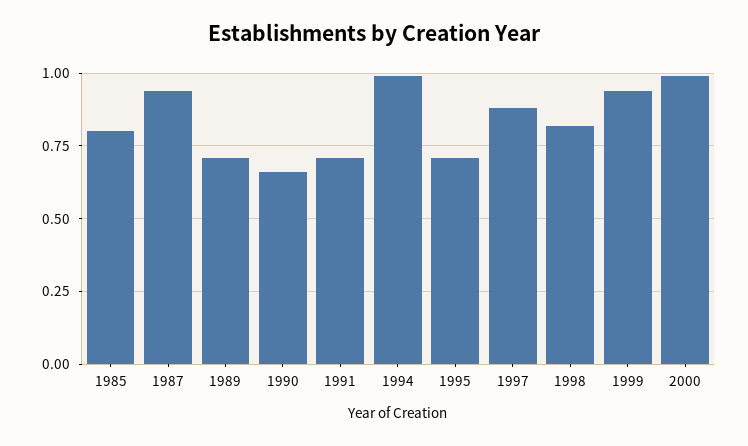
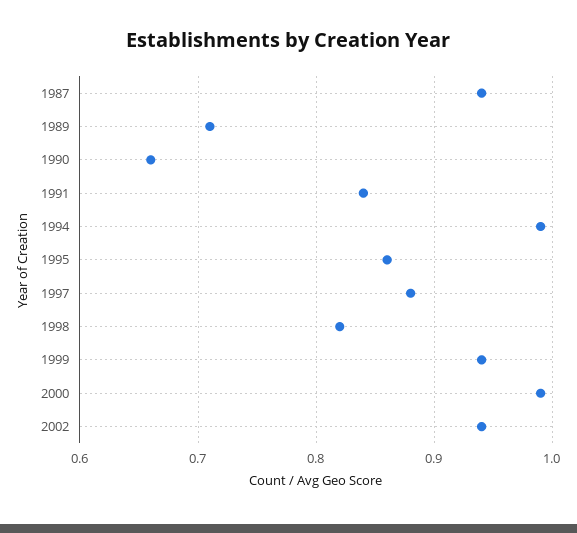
1985: 0.8 -> none
1991: 0.7 -> 0.84
1995: 0.7 -> 0.86
2002: none -> 0.94

